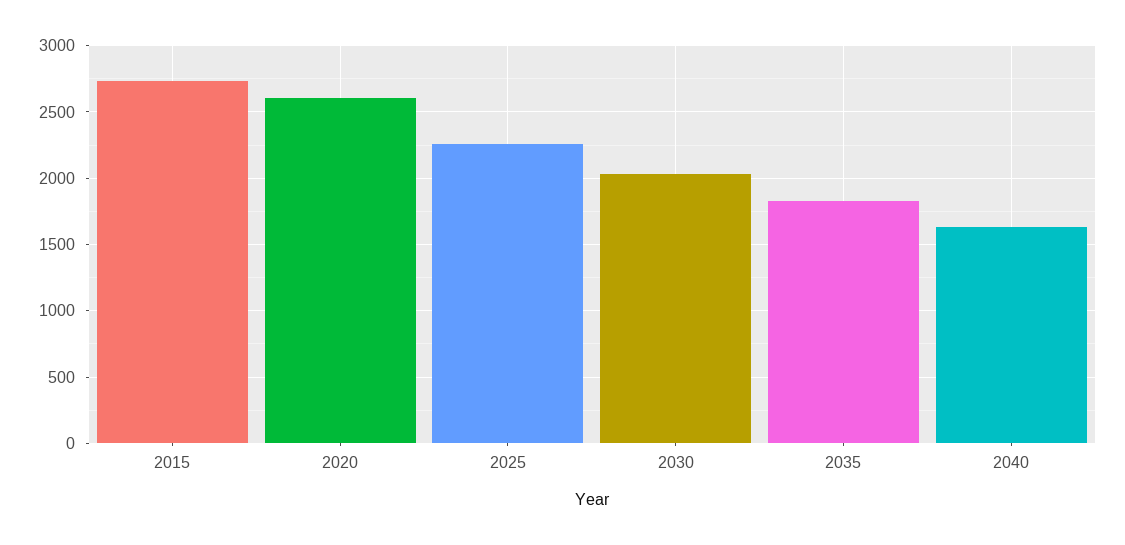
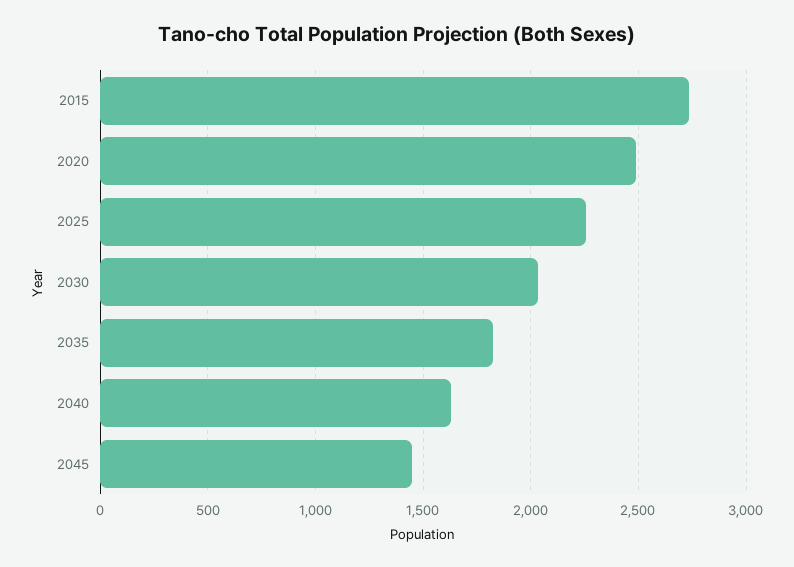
2020: 2600 -> 2500
2045: none -> 1450

